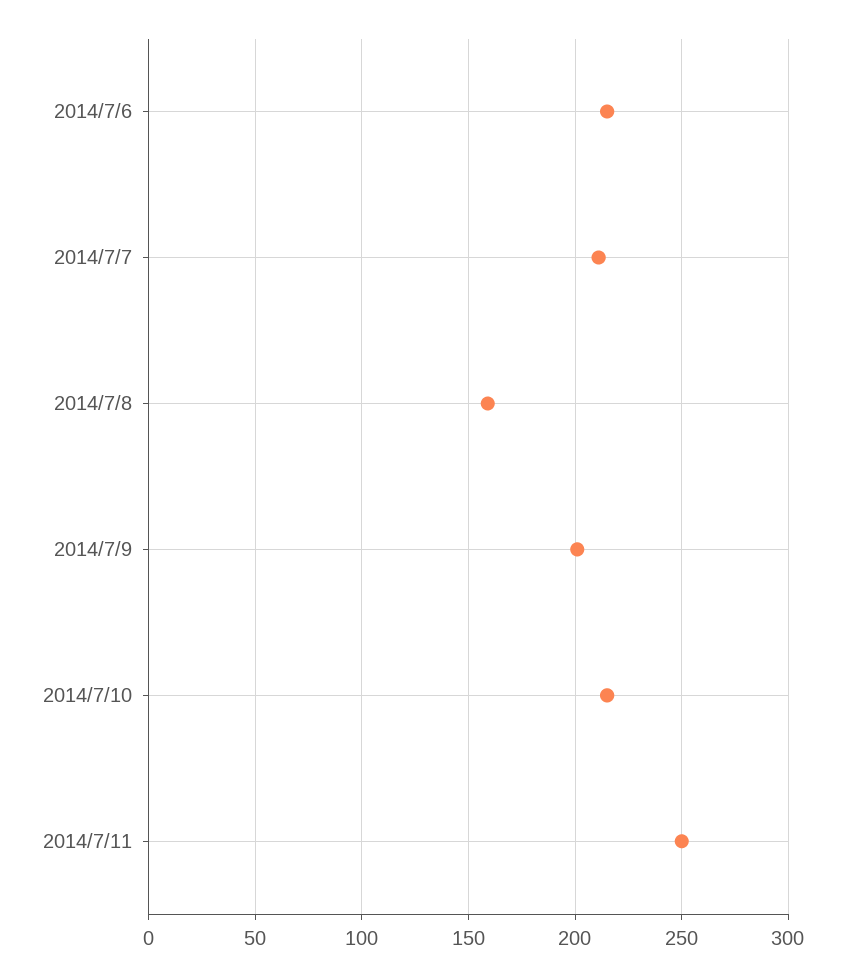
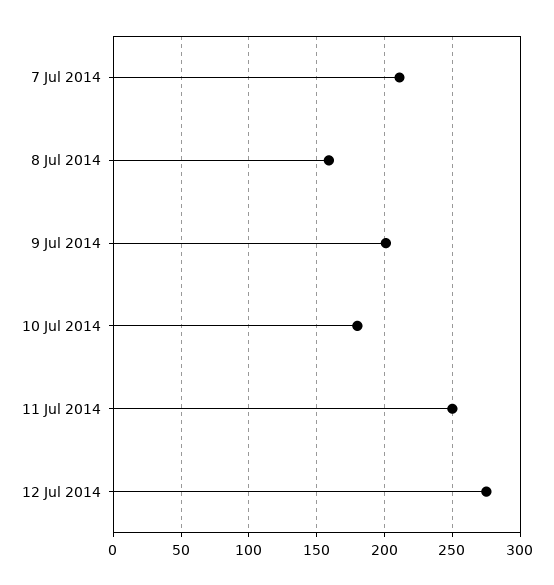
2014/7/6: 215 -> none
2014/7/10: 215 -> 180
12 Jul 2014: none -> 275

